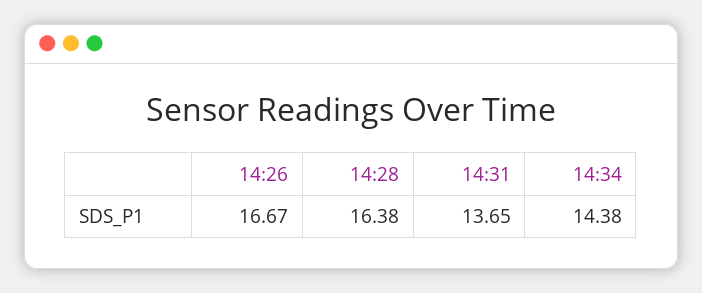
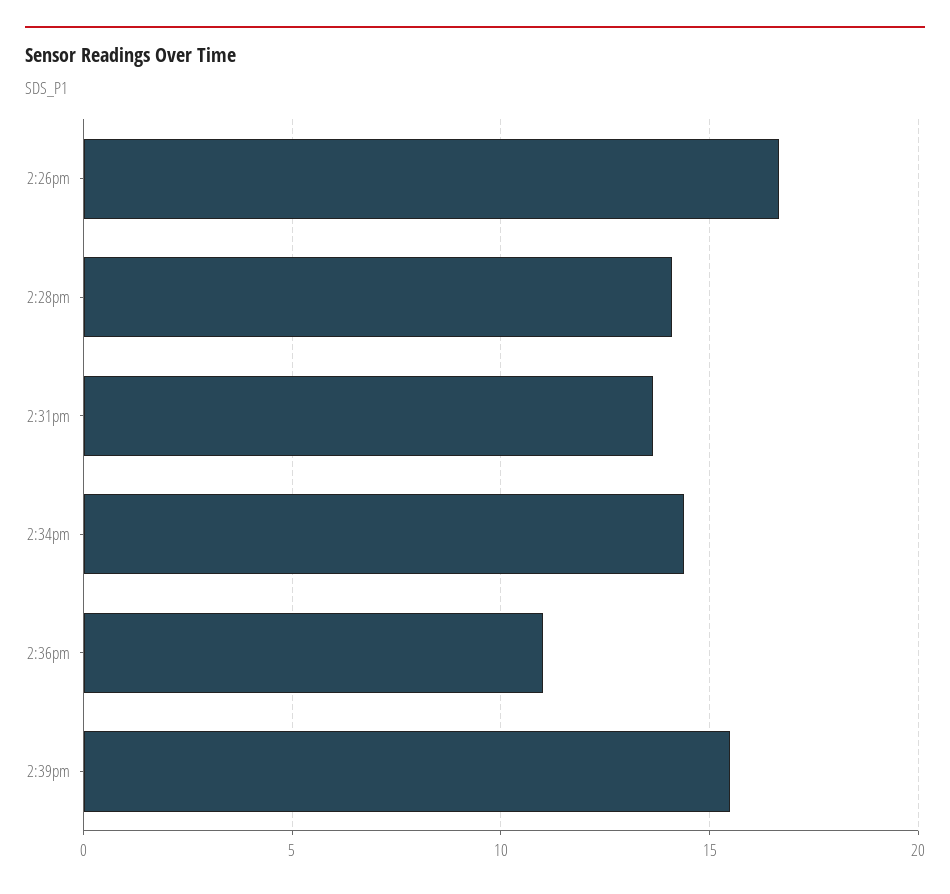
14:28: 16.38 -> 14
2:36pm: none -> 11
2:39pm: none -> 15.5

